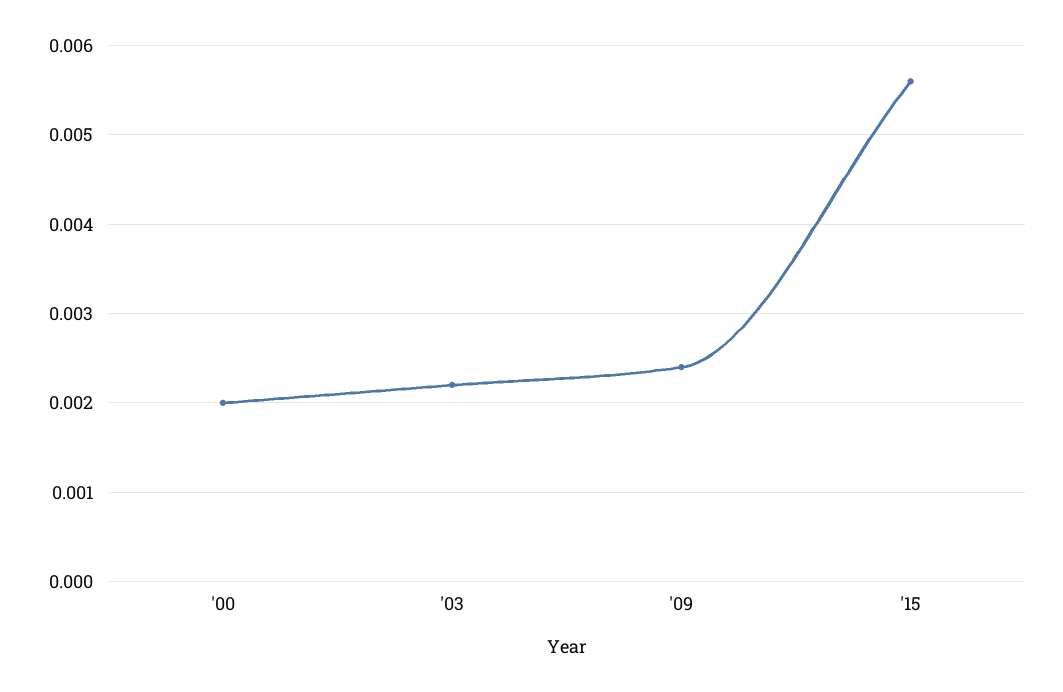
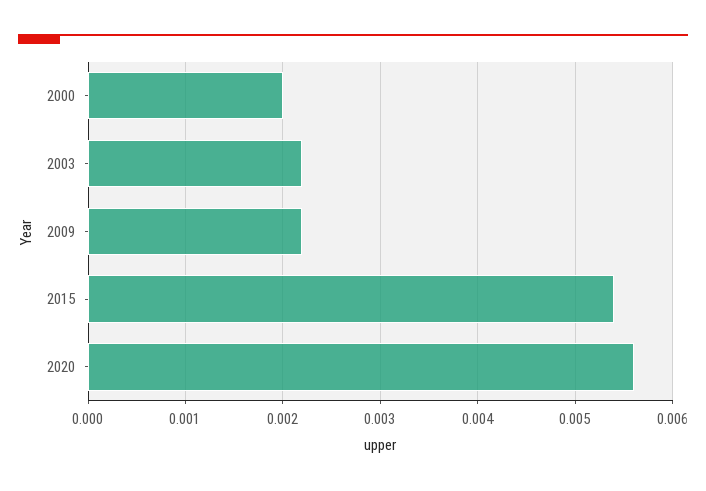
'09: 0.0024 -> 0.0022
'15: 0.0056 -> 0.0054
2020: none -> 0.0056

